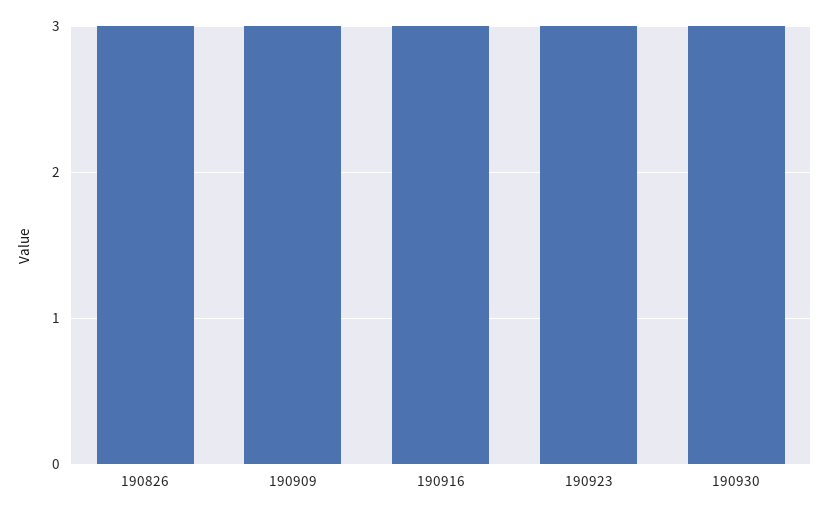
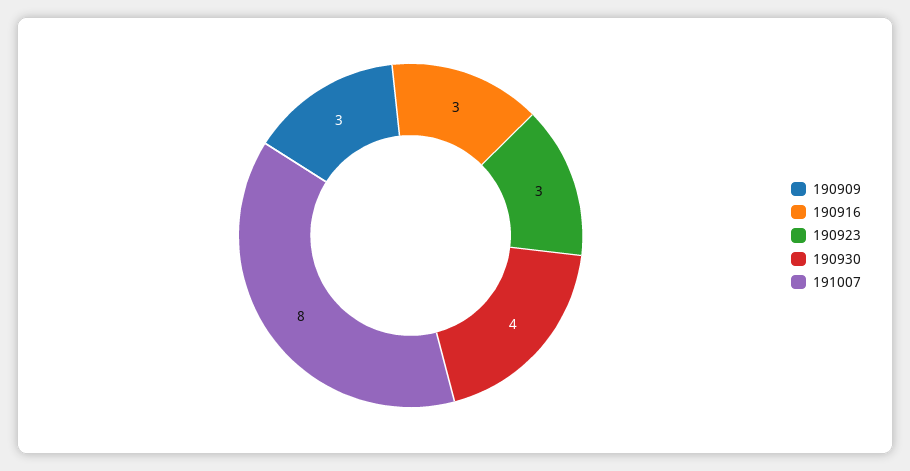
190826: 3 -> none
190930: 3 -> 4
191007: none -> 8

